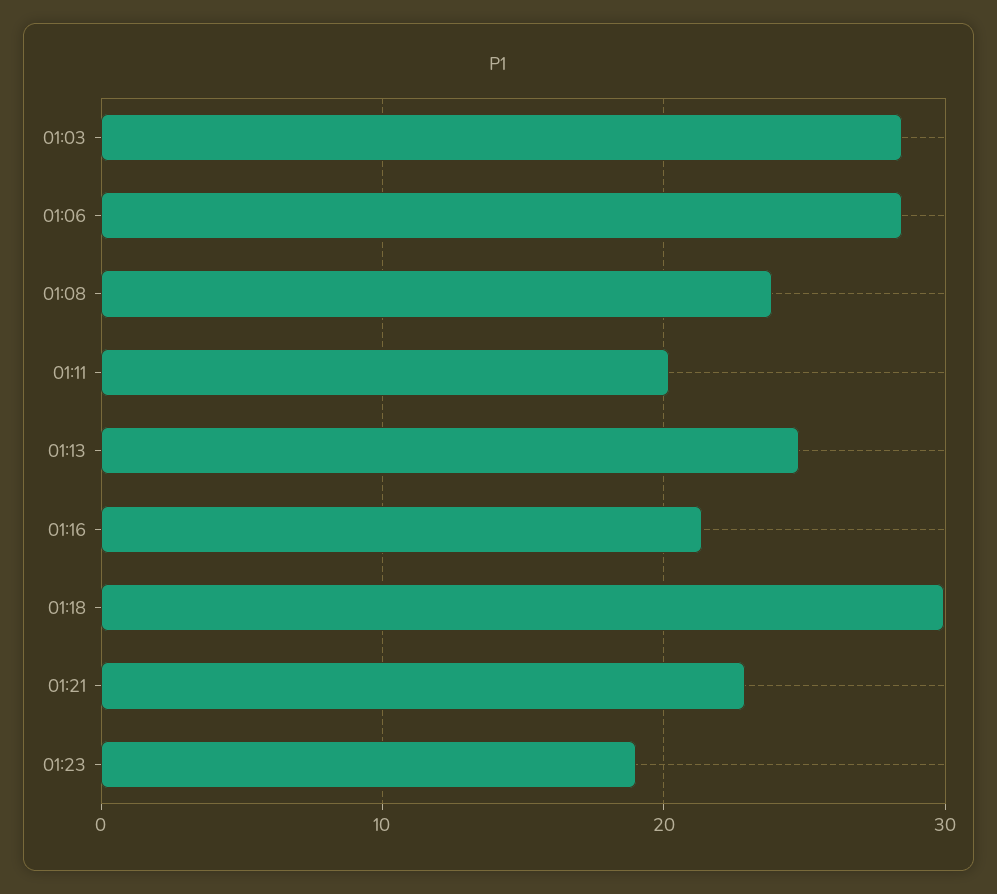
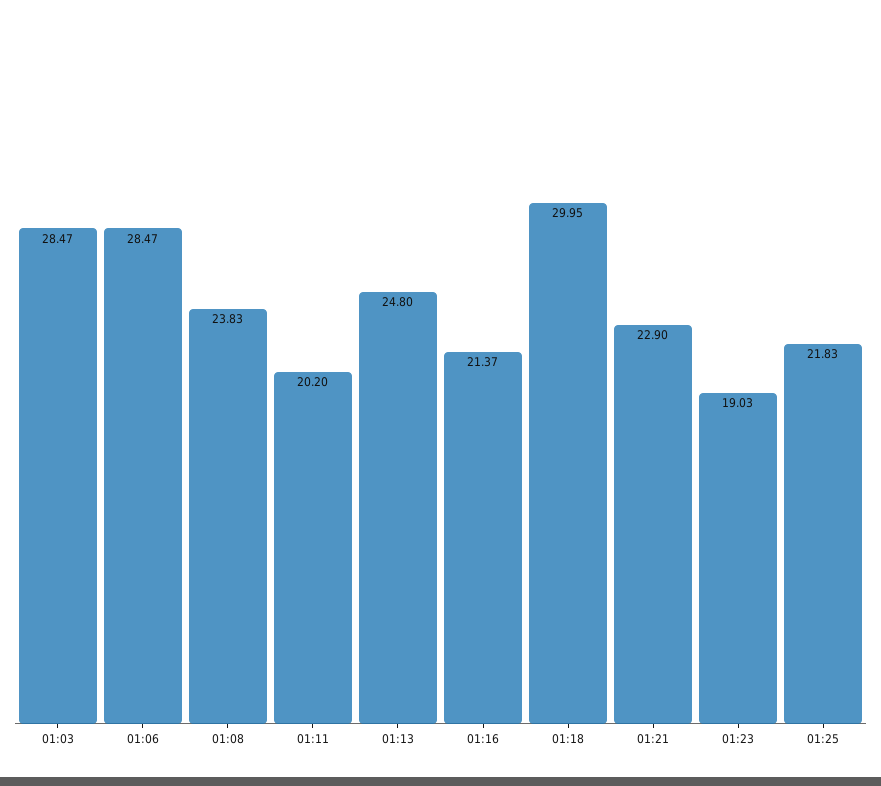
01:25: none -> 21.83

